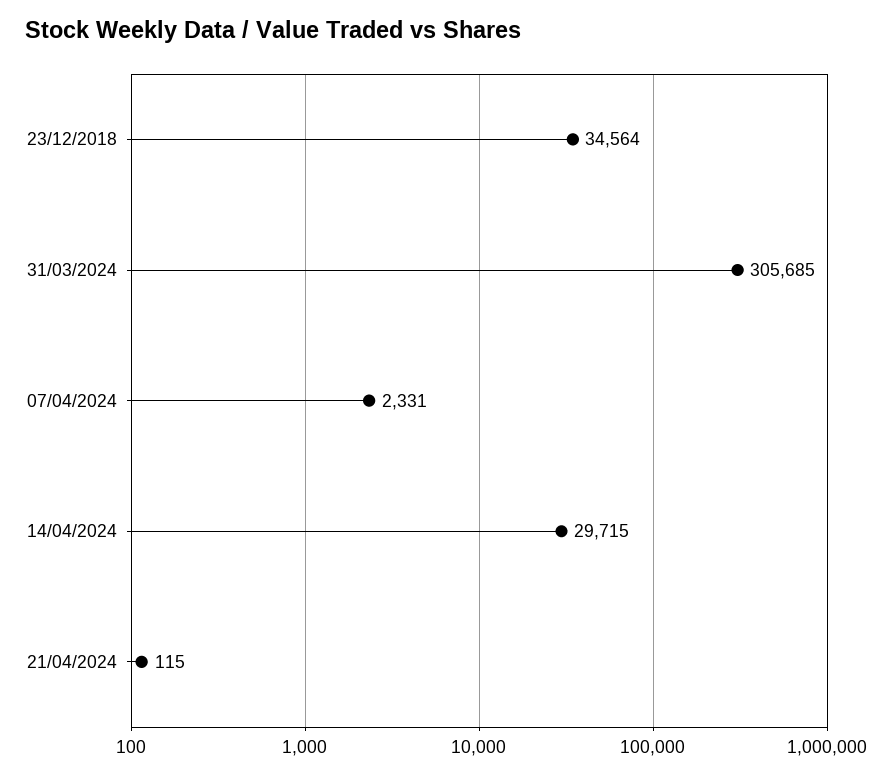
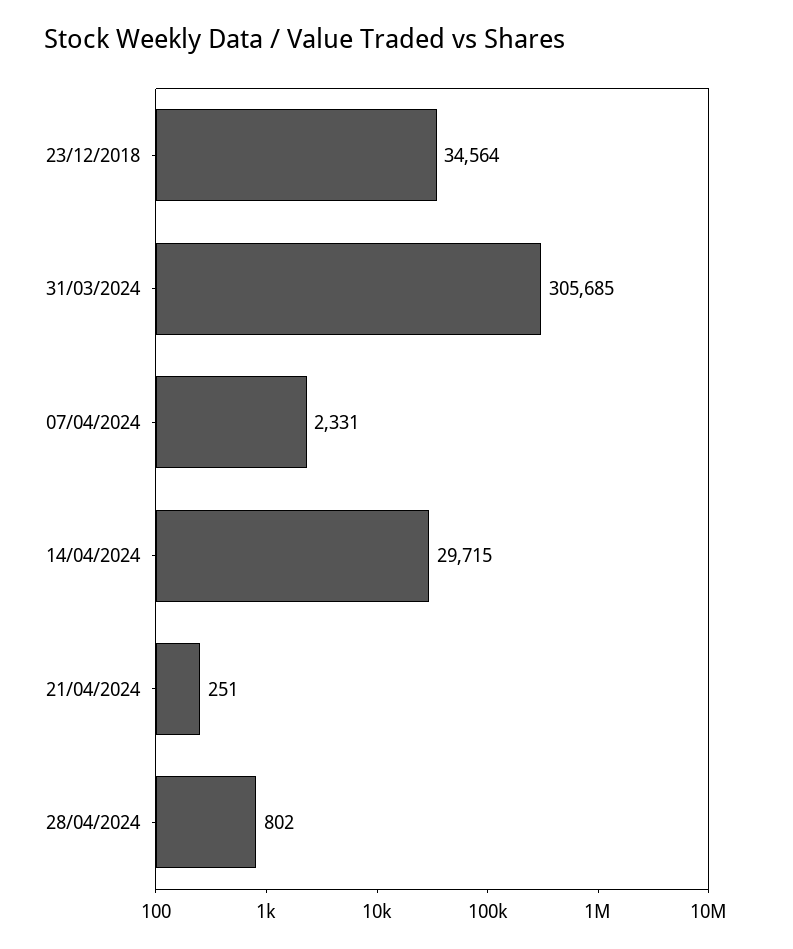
21/04/2024: 115 -> 251
28/04/2024: none -> 802

